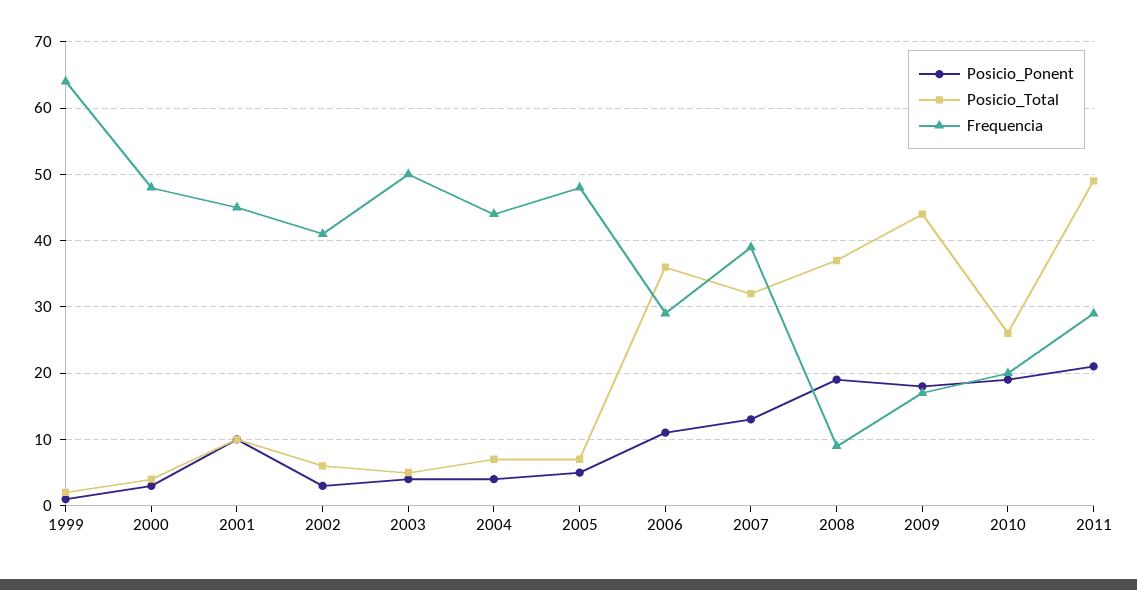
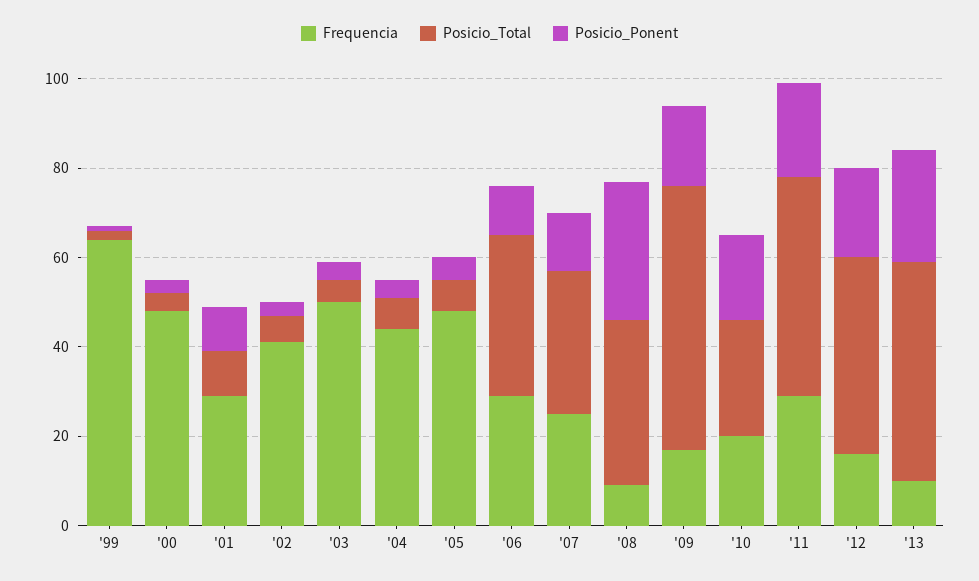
Frequencia, 2001: 45 -> 30
Frequencia, 2007: 39 -> 25
Posicio_Ponent, 2008: 19 -> 30
Posicio_Total, 2009: 44 -> 60
Frequencia, '12: none -> 15
Posicio_Total, '12: none -> 45
Posicio_Ponent, '12: none -> 20
Frequencia, '13: none -> 10
Posicio_Total, '13: none -> 50
Posicio_Ponent, '13: none -> 25

